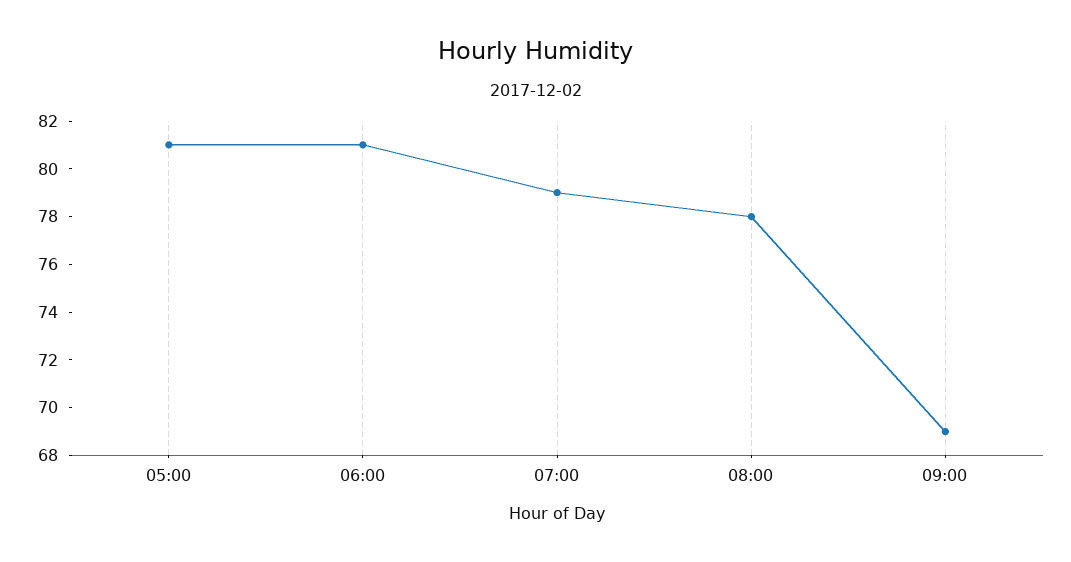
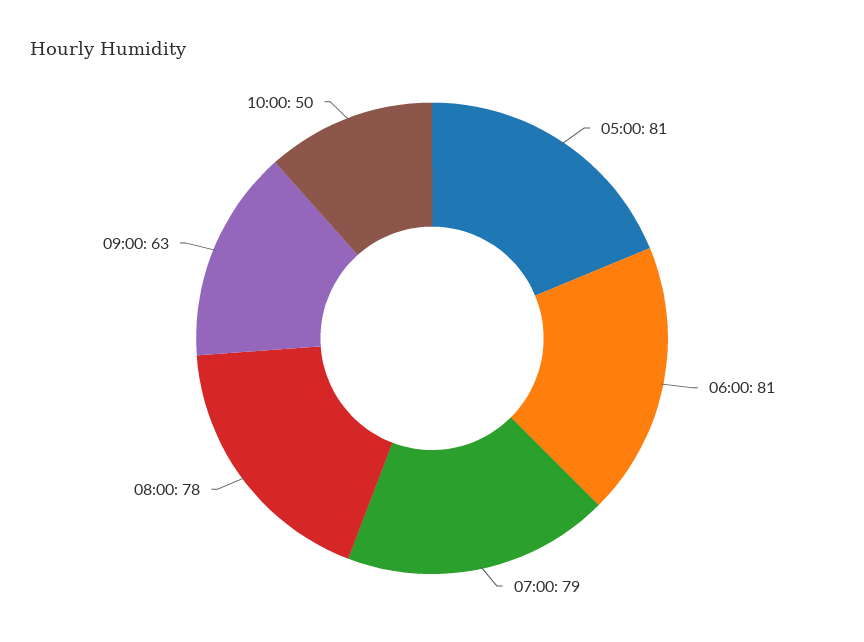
09:00: 69 -> 63
10:00: none -> 50

